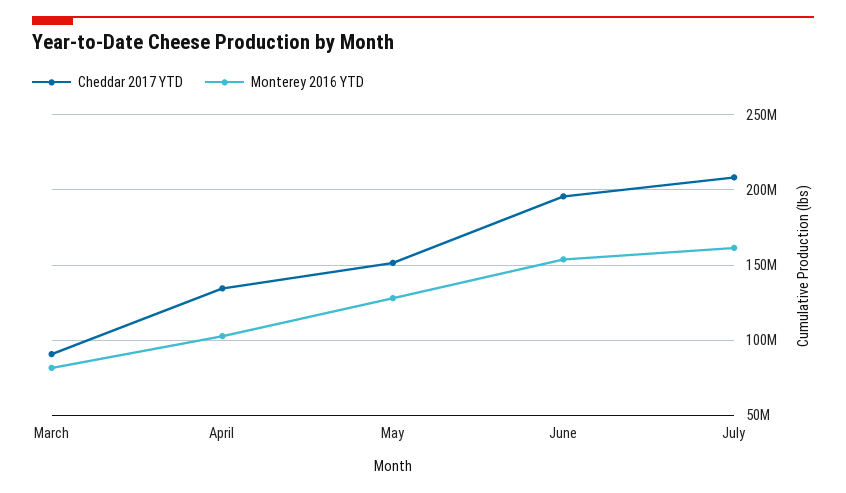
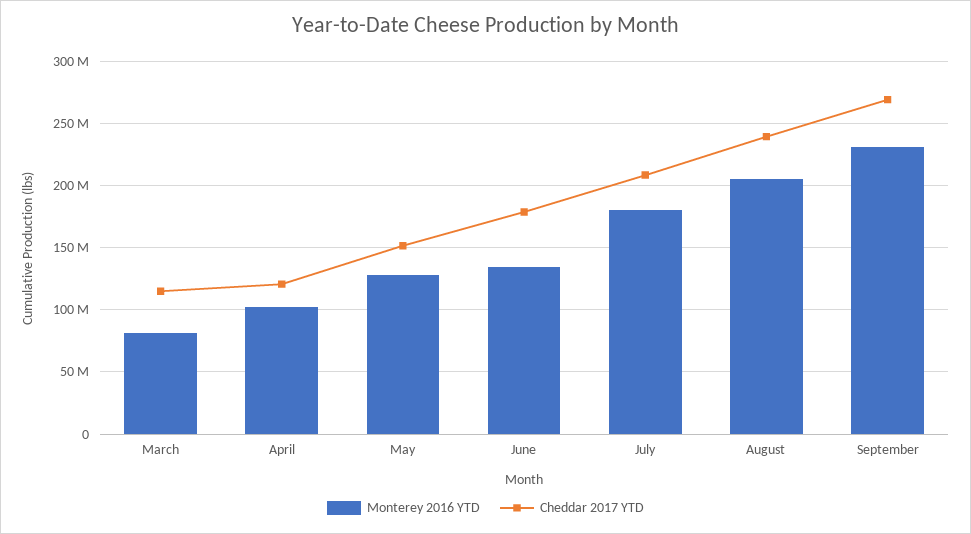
Cheddar 2017 YTD, March: 90000000 -> 115000000
Cheddar 2017 YTD, April: 135000000 -> 120000000
Cheddar 2017 YTD, June: 195000000 -> 180000000
Monterey 2016 YTD, June: 155000000 -> 135000000
Monterey 2016 YTD, July: 160000000 -> 180000000
Monterey 2016 YTD, August: none -> 205000000
Cheddar 2017 YTD, August: none -> 240000000
Monterey 2016 YTD, September: none -> 230000000
Cheddar 2017 YTD, September: none -> 270000000

